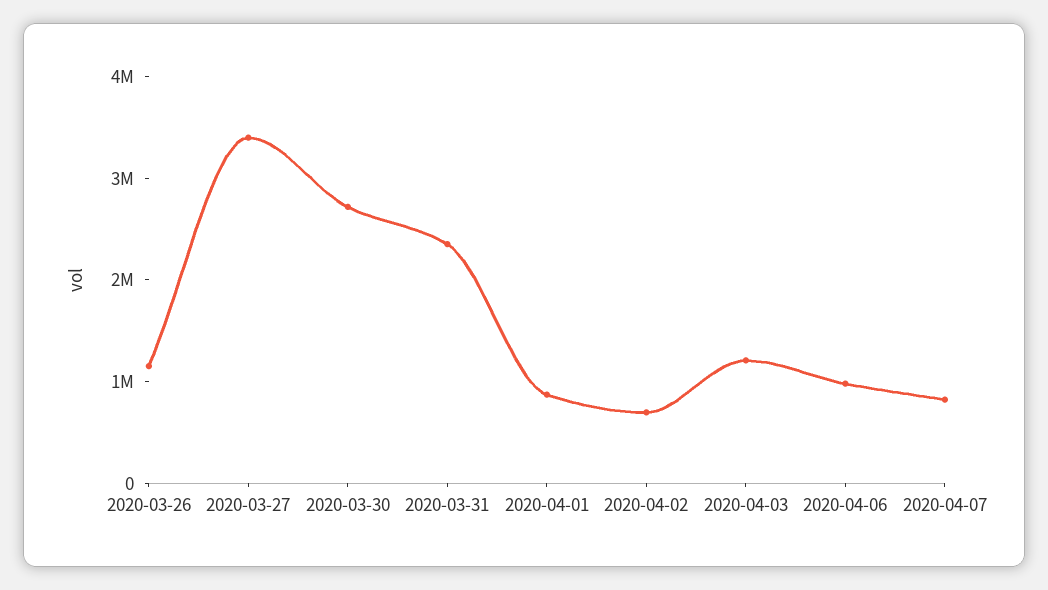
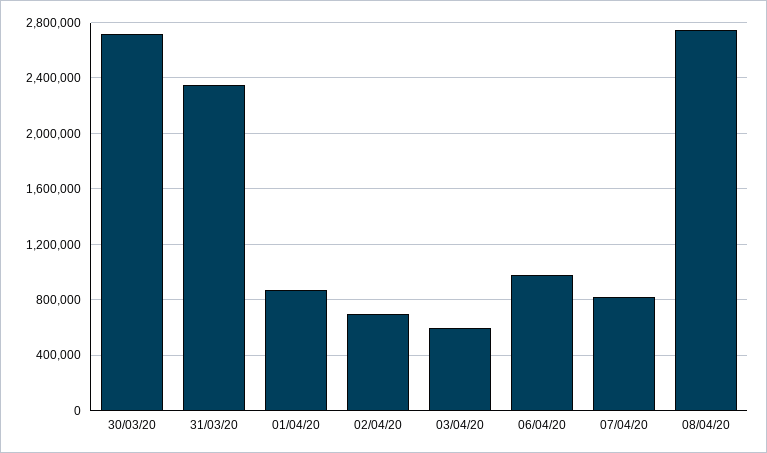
2020-03-26: 1200000 -> none
2020-03-27: 3400000 -> none
2020-04-03: 1200000 -> 600000
08/04/20: none -> 2750000

